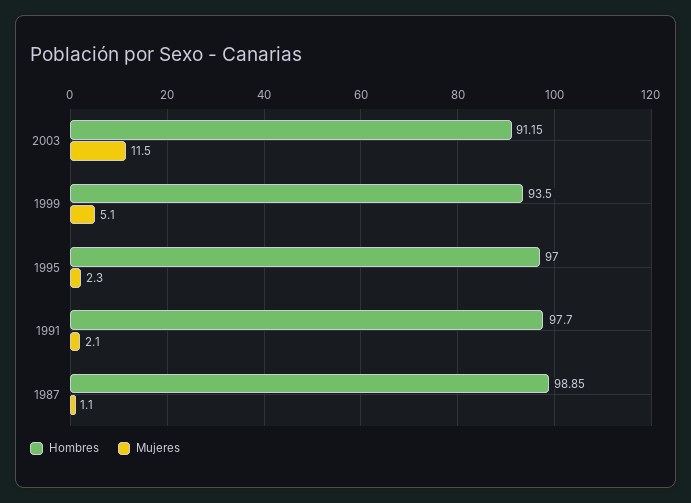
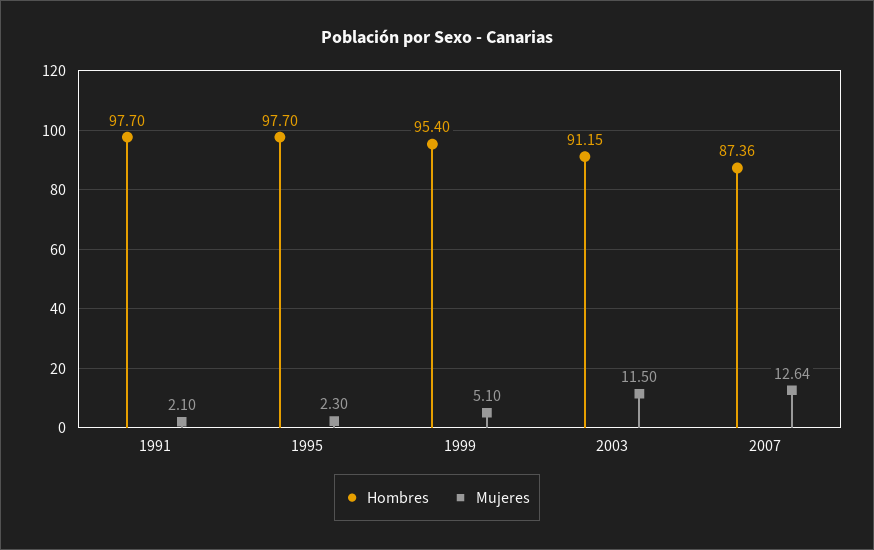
Hombres, 1999: 93.5 -> 95.4
Hombres, 1995: 97 -> 97.7
Hombres, 1987: 98.85 -> none
Mujeres, 1987: 1.1 -> none
Hombres, 2007: none -> 87.36
Mujeres, 2007: none -> 12.64

